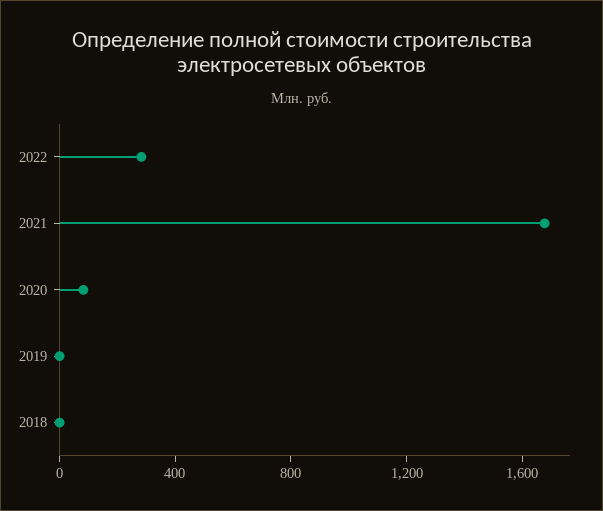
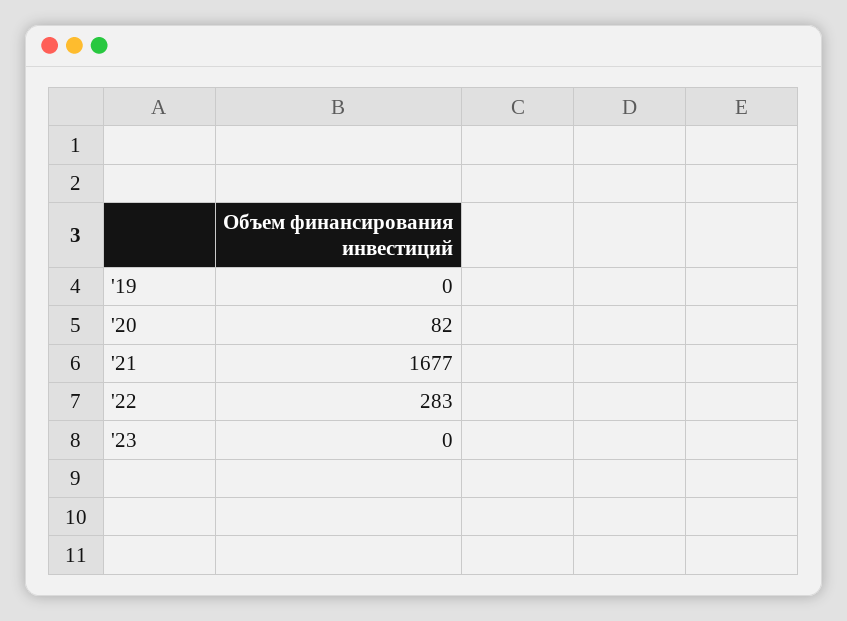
2018: 0 -> none
'23: none -> 0

